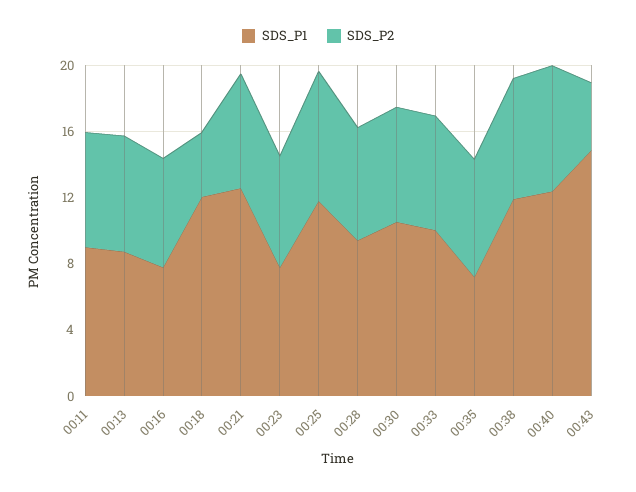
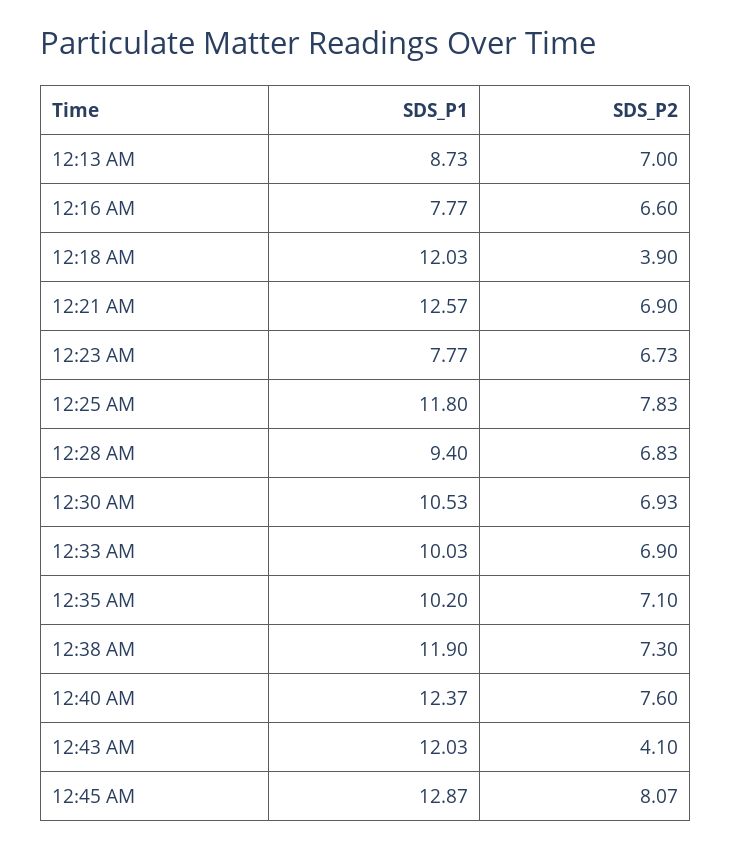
SDS_P1, 00:11: 9 -> none
SDS_P2, 00:11: 7 -> none
SDS_P1, 00:35: 7 -> 10.2
SDS_P1, 00:43: 15 -> 12.03
SDS_P1, 12:45 AM: none -> 12.87
SDS_P2, 12:45 AM: none -> 8.07

